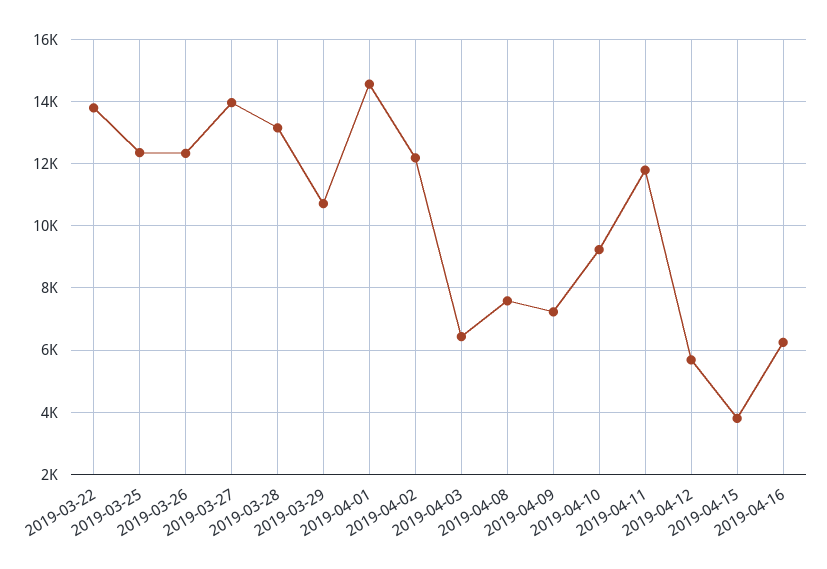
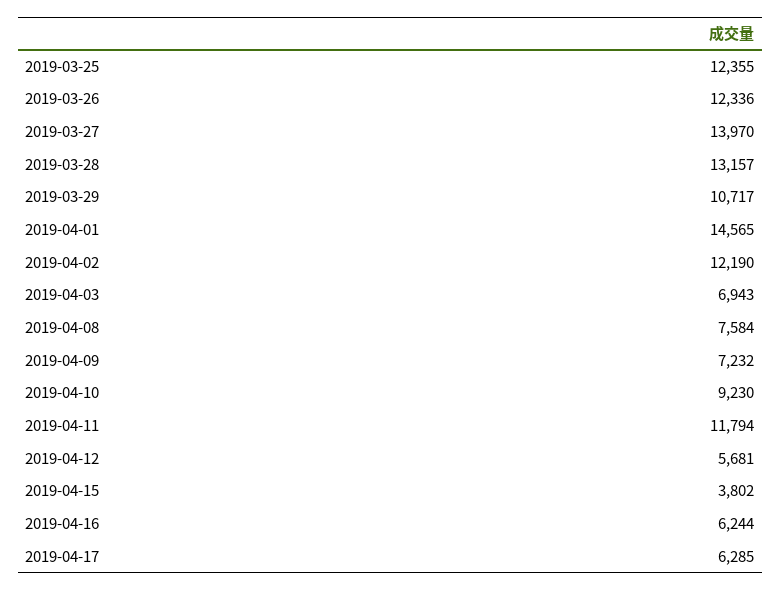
2019-03-22: 13800 -> none
2019-04-03: 6400 -> 6943
2019-04-17: none -> 6285

